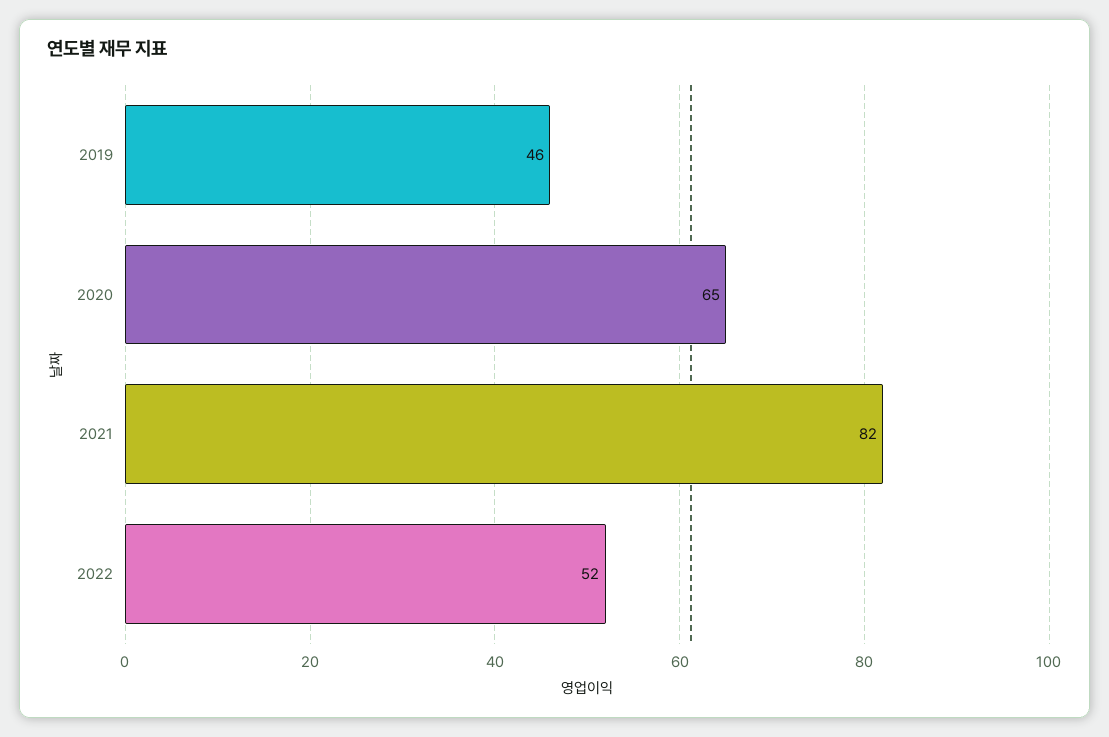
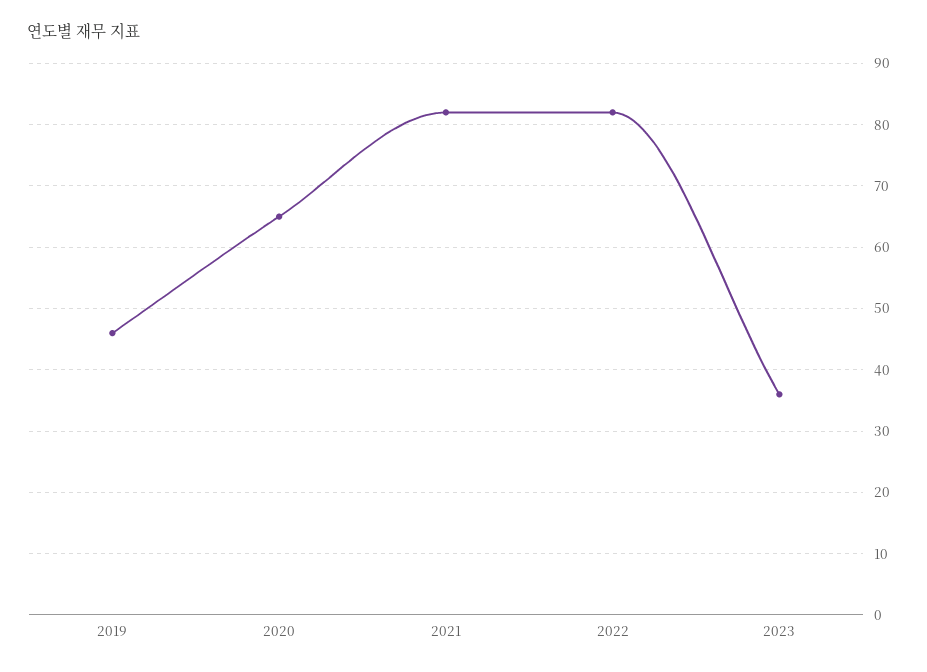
2022: 52 -> 82
2023: none -> 36

